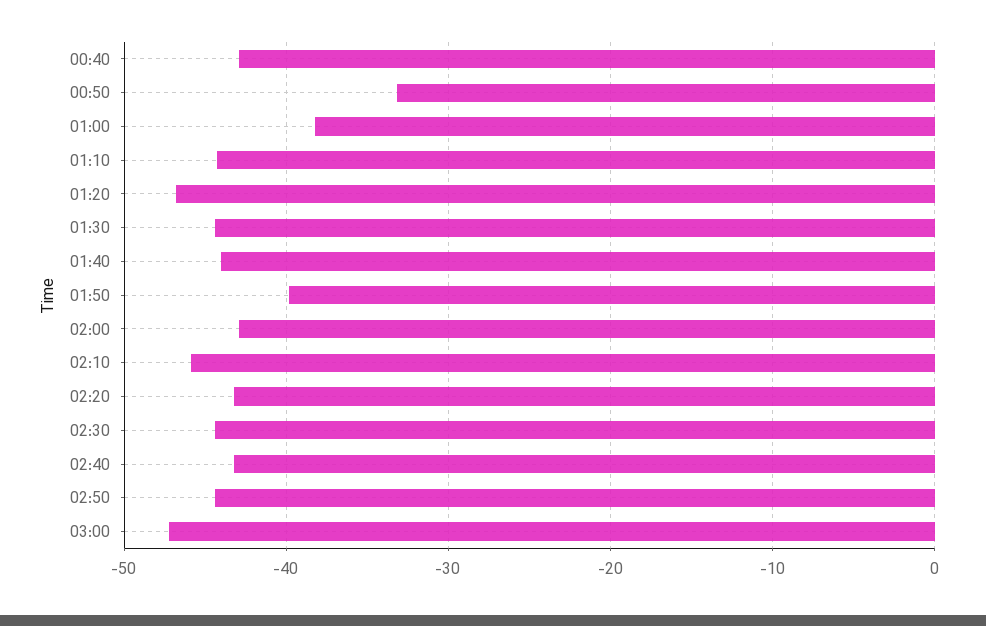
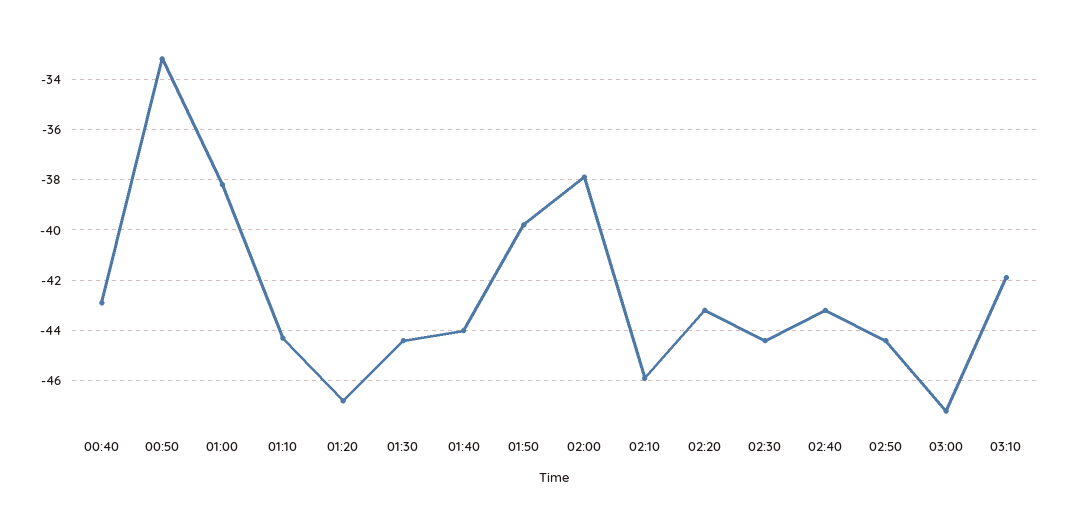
02:00: -43 -> -38
03:10: none -> -42

